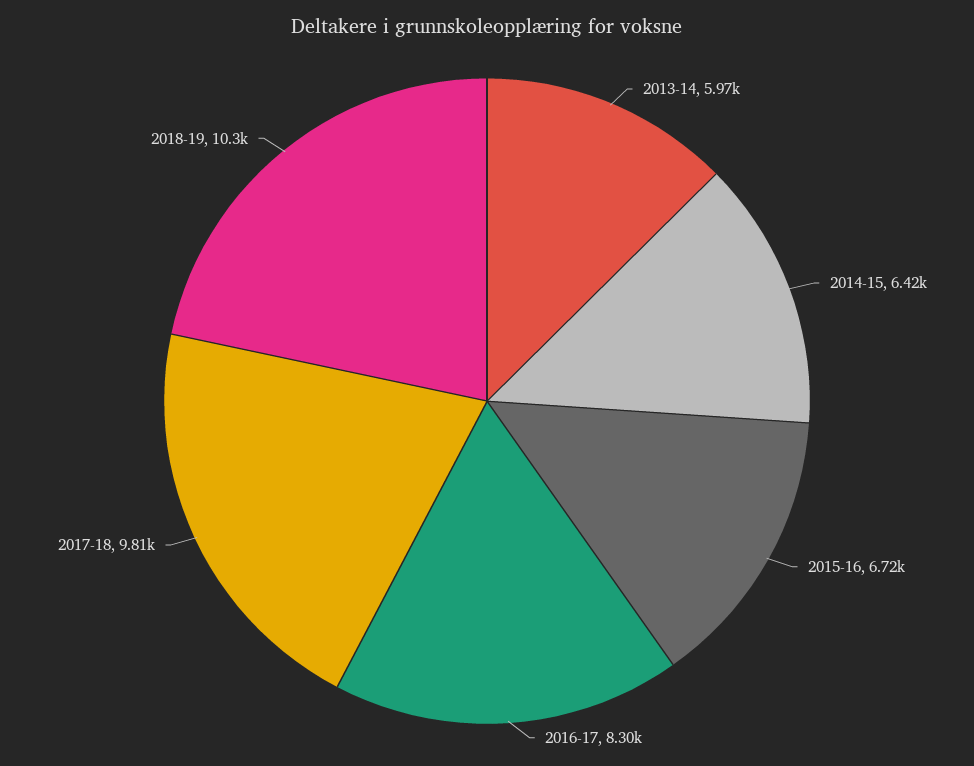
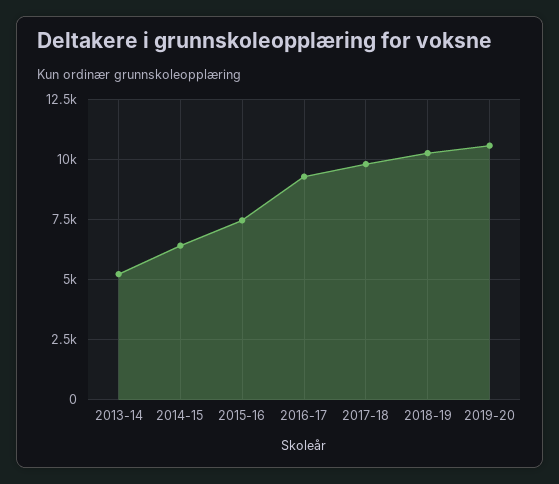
2013-14: 5970 -> 5250
2015-16: 6720 -> 7500
2016-17: 8300 -> 9250
2019-20: none -> 10500

